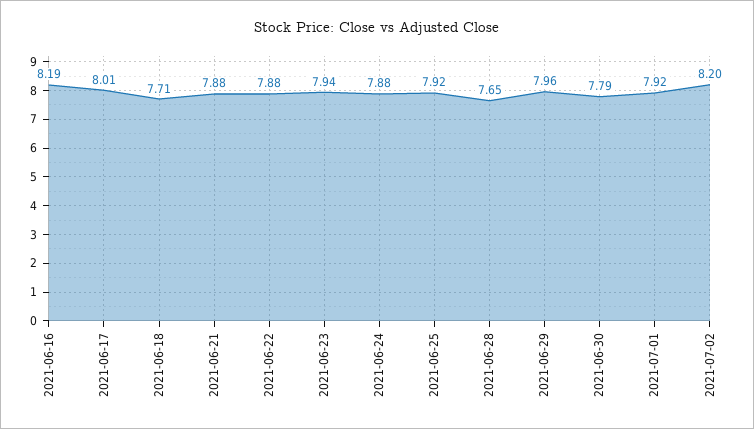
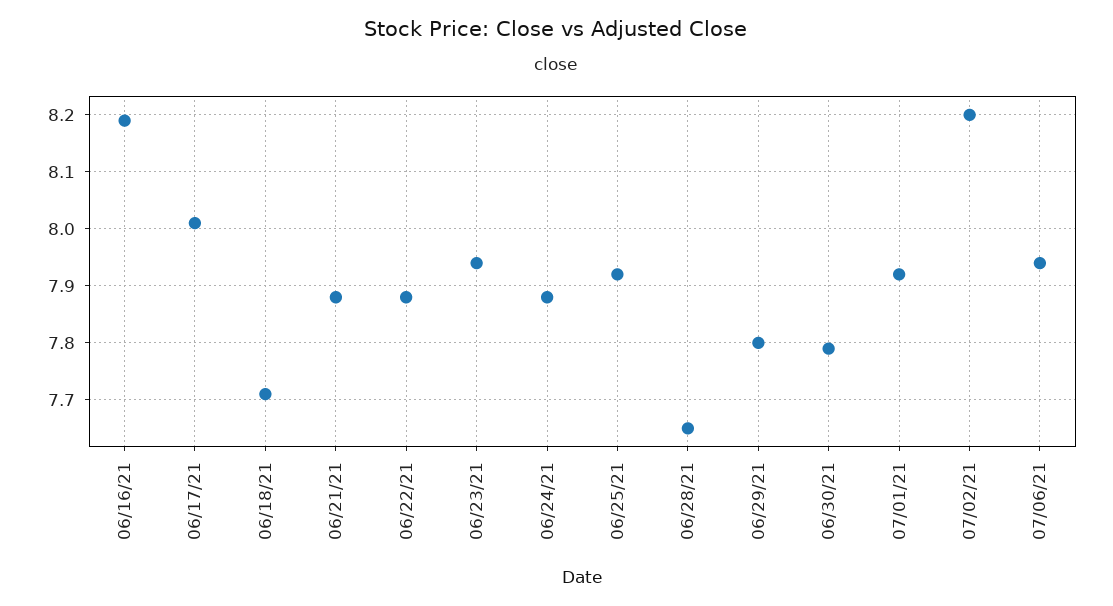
2021-06-29: 7.96 -> 7.8
07/06/21: none -> 7.95

